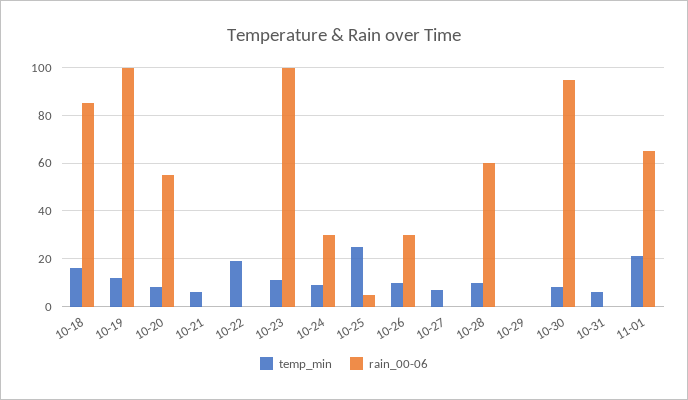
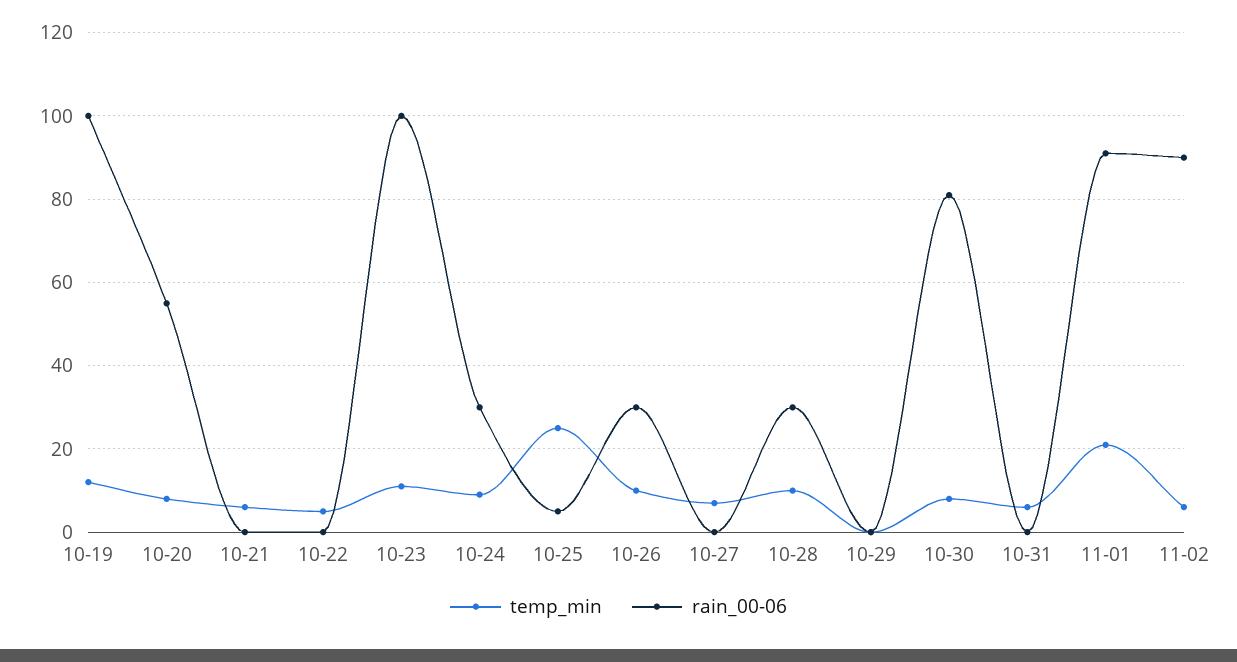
temp_min, 10-18: 15 -> none
rain_00-06, 10-18: 85 -> none
temp_min, 10-22: 20 -> 5
rain_00-06, 10-28: 60 -> 30
rain_00-06, 10-30: 95 -> 80
rain_00-06, 11-01: 65 -> 90
temp_min, 11-02: none -> 5
rain_00-06, 11-02: none -> 90

